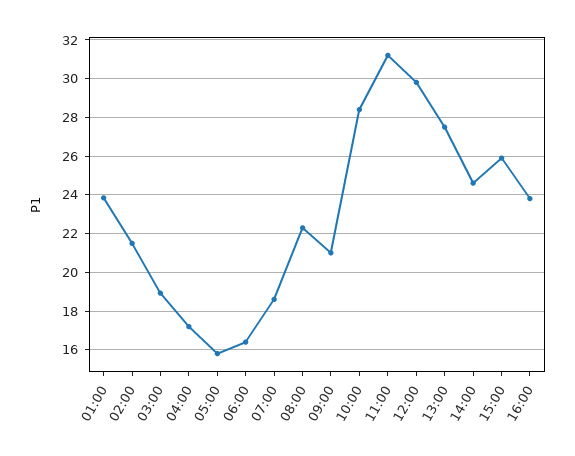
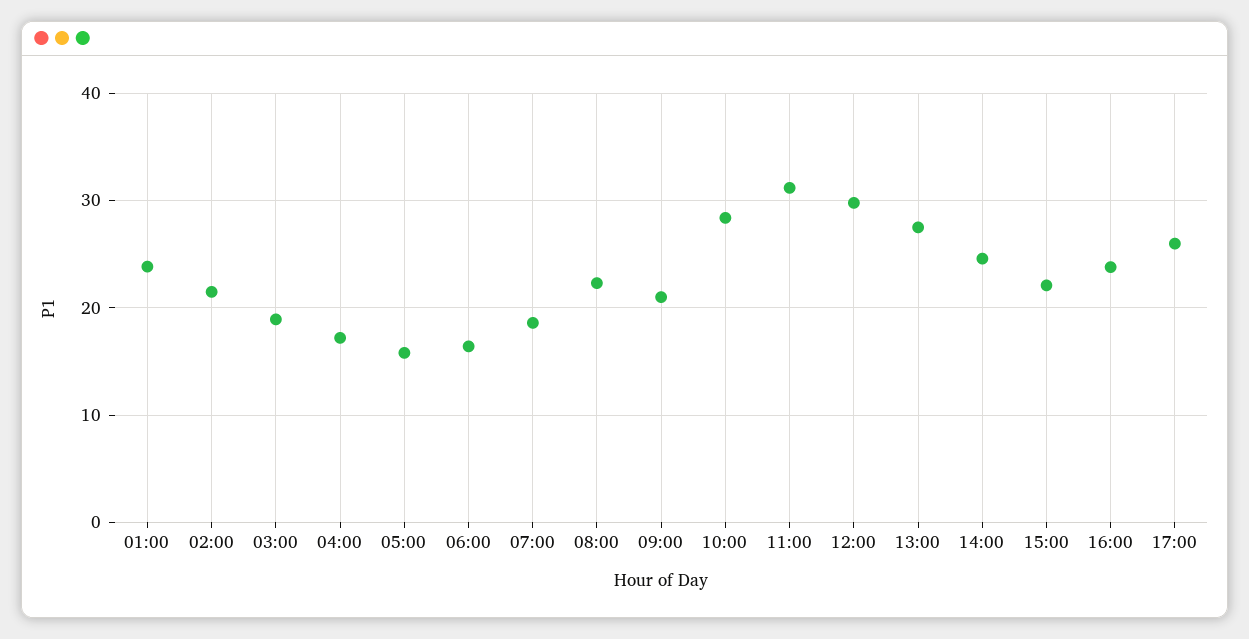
15:00: 26 -> 22
17:00: none -> 26

